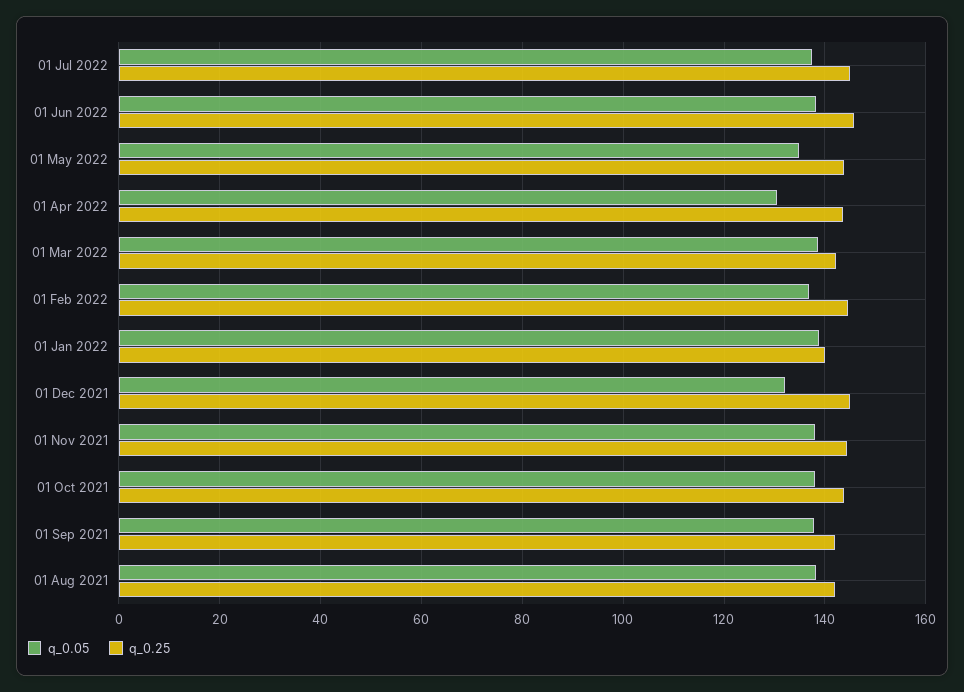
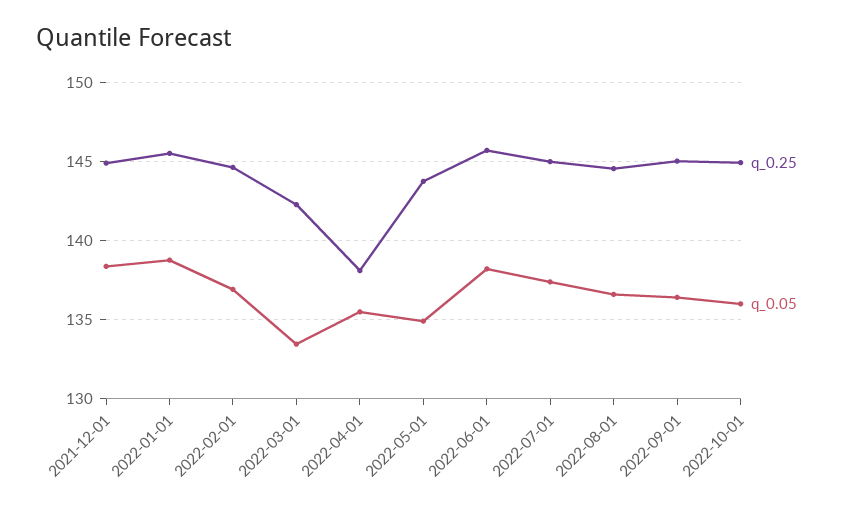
q_0.05, 01 Apr 2022: 130 -> 135.5
q_0.25, 01 Apr 2022: 144 -> 138
q_0.05, 01 Mar 2022: 138 -> 133.5
q_0.25, 01 Jan 2022: 140 -> 145.5
q_0.05, 01 Dec 2021: 132 -> 138.5
q_0.05, 01 Nov 2021: 138 -> none
q_0.25, 01 Nov 2021: 144 -> none
q_0.05, 01 Oct 2021: 138 -> none
q_0.25, 01 Oct 2021: 144 -> none
q_0.05, 01 Sep 2021: 138 -> none
q_0.25, 01 Sep 2021: 142 -> none
q_0.05, 01 Aug 2021: 138 -> none
q_0.25, 01 Aug 2021: 142 -> none
q_0.25, 2022-08-01: none -> 144.5
q_0.05, 2022-08-01: none -> 136.5
q_0.25, 2022-09-01: none -> 145
q_0.05, 2022-09-01: none -> 136.5
q_0.25, 2022-10-01: none -> 145
q_0.05, 2022-10-01: none -> 136

